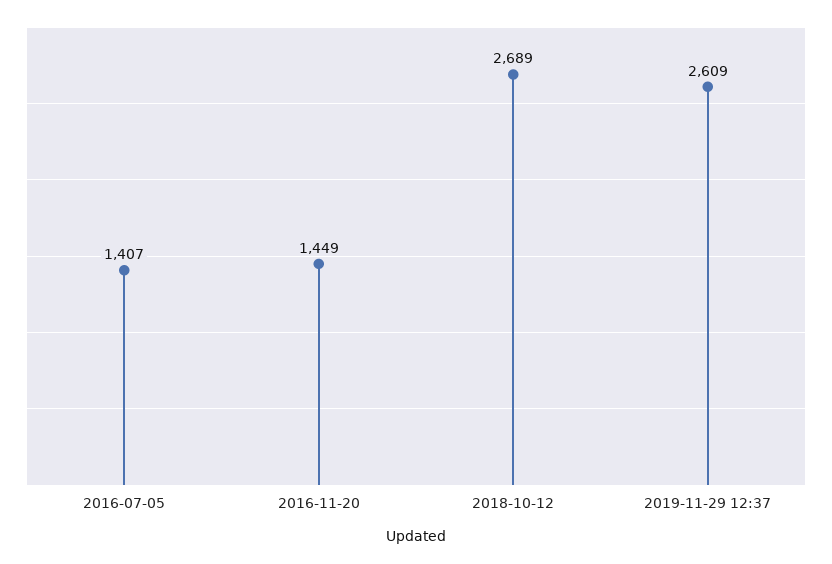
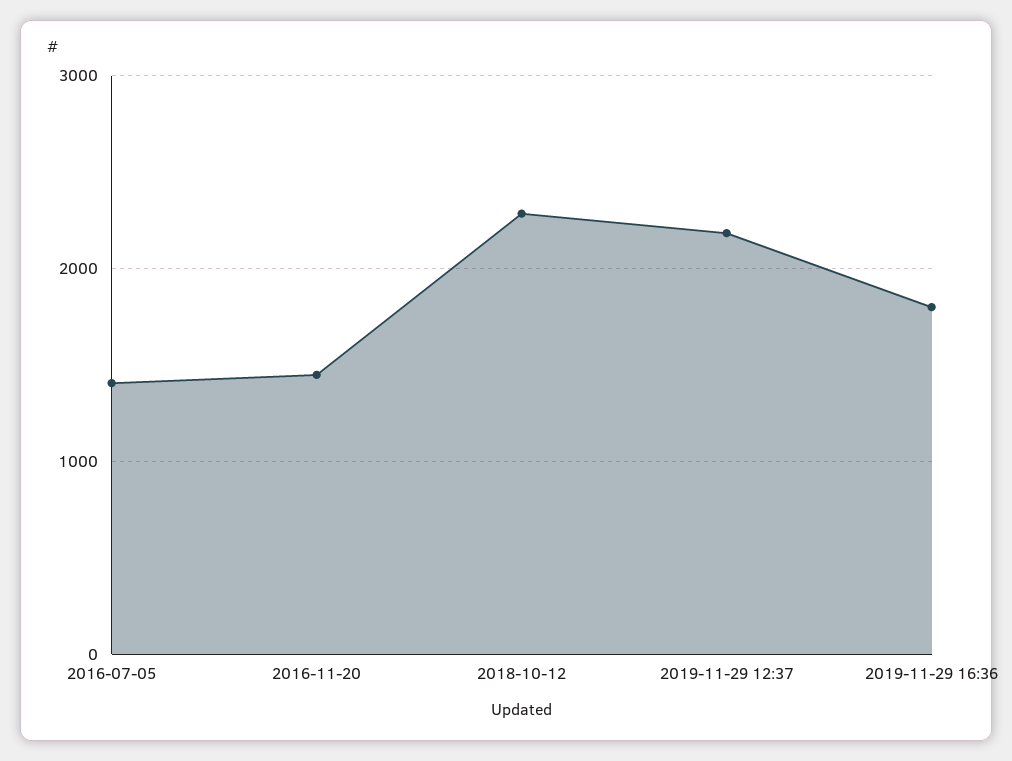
2018-10-12: 2689 -> 2300
2019-11-29 12:37: 2609 -> 2200
2019-11-29 16:36: none -> 1800

